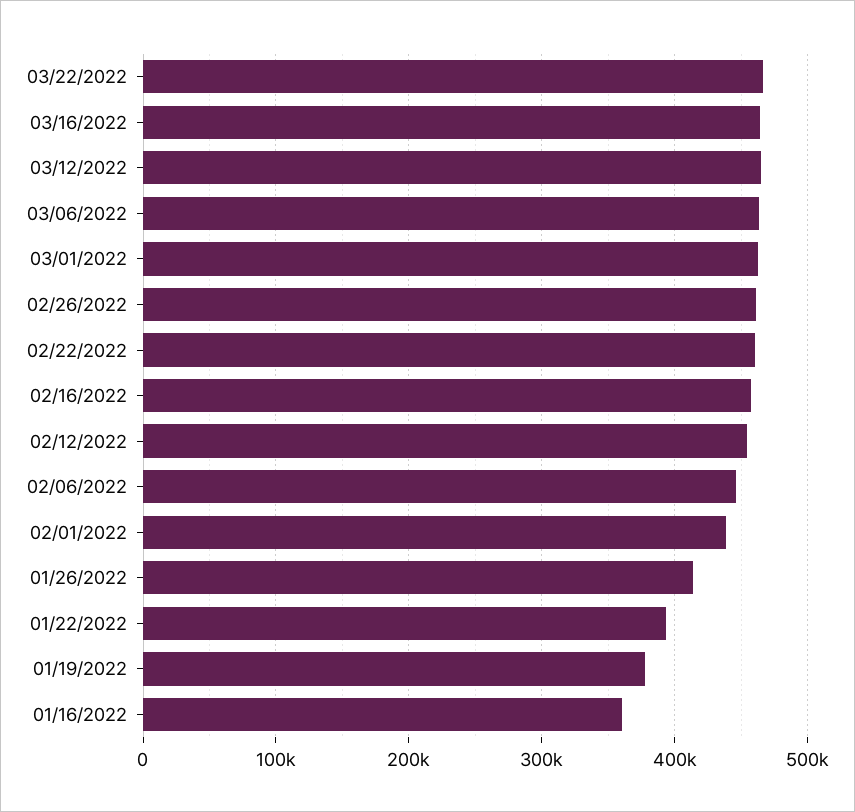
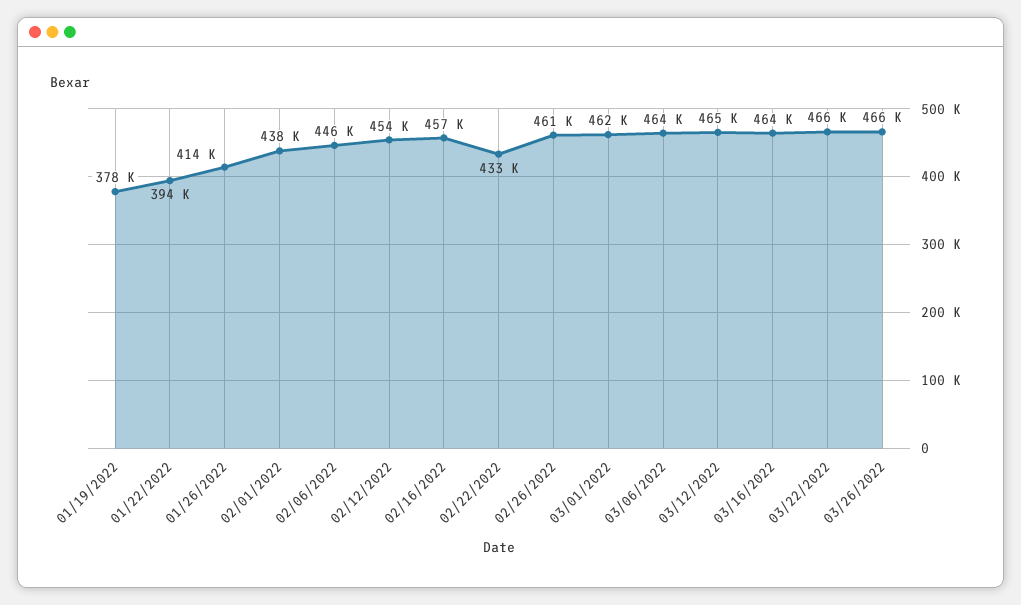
02/22/2022: 460000 -> 433000
01/16/2022: 360000 -> none
03/26/2022: none -> 466000

